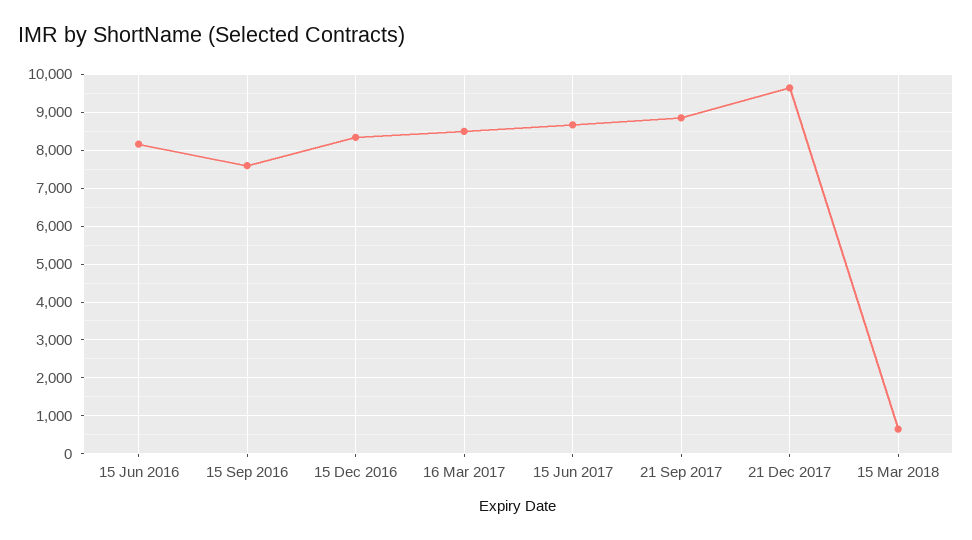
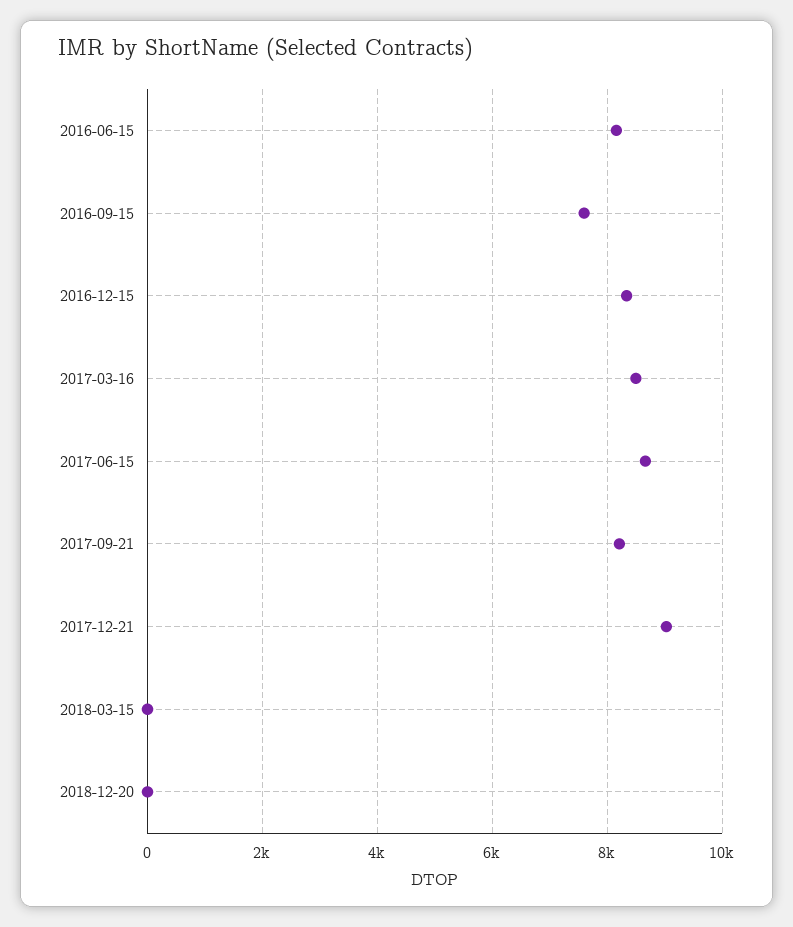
21 Sep 2017: 8800 -> 8200
21 Dec 2017: 9600 -> 9000
15 Mar 2018: 600 -> 0
2018-12-20: none -> 0

